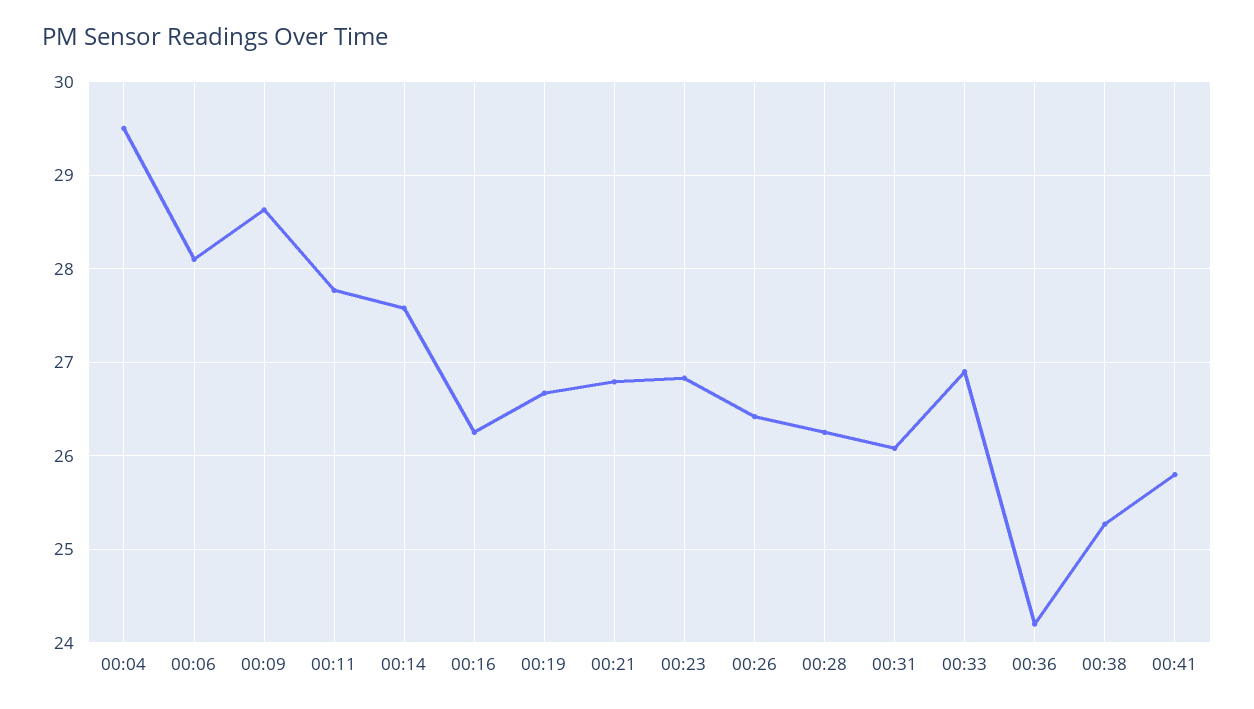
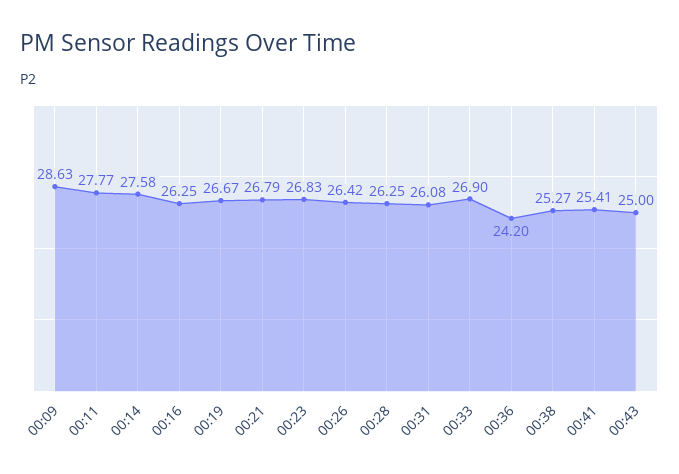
00:04: 29.5 -> none
00:06: 28.1 -> none
00:41: 25.8 -> 25.41
00:43: none -> 25

